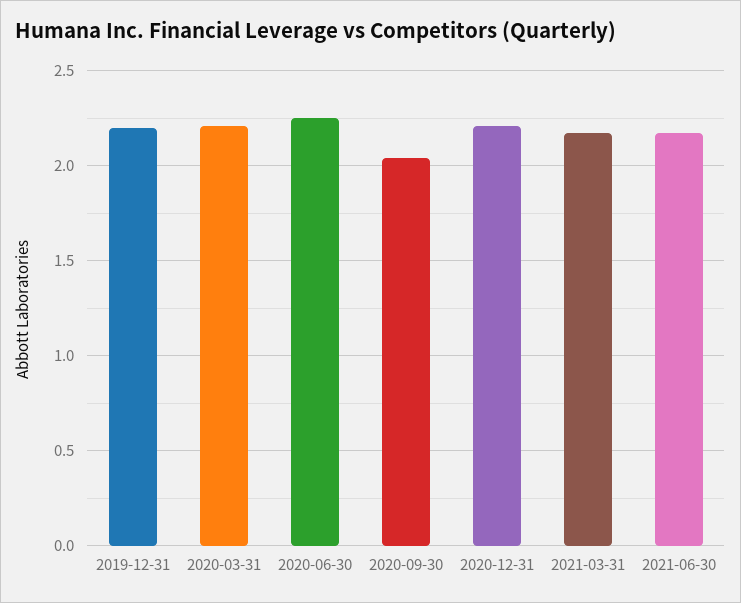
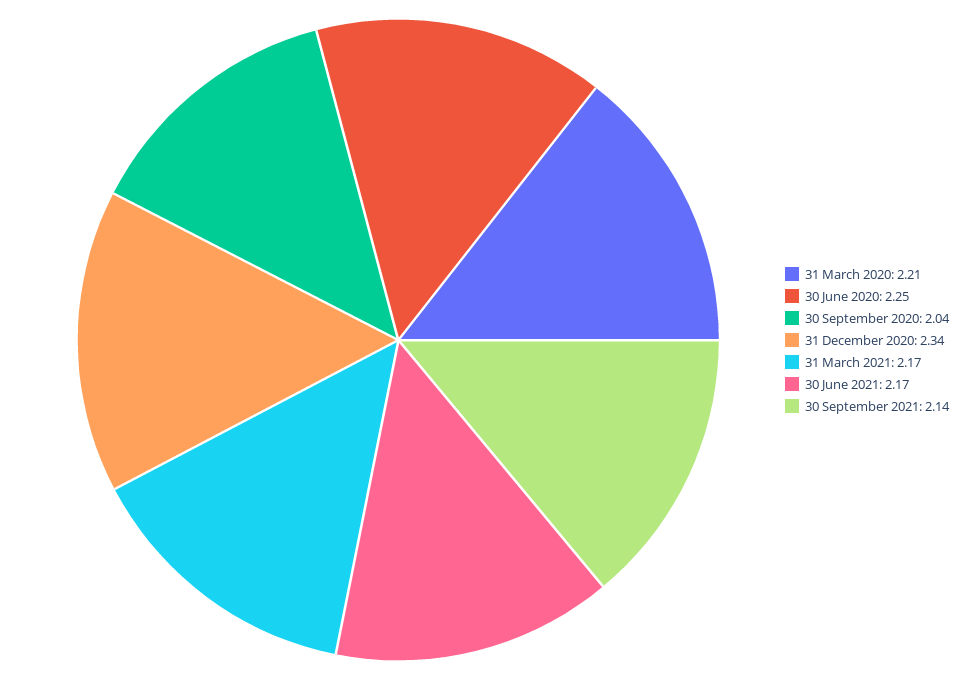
2019-12-31: 2.2 -> none
2020-12-31: 2.2 -> 2.34
30 September 2021: none -> 2.14

